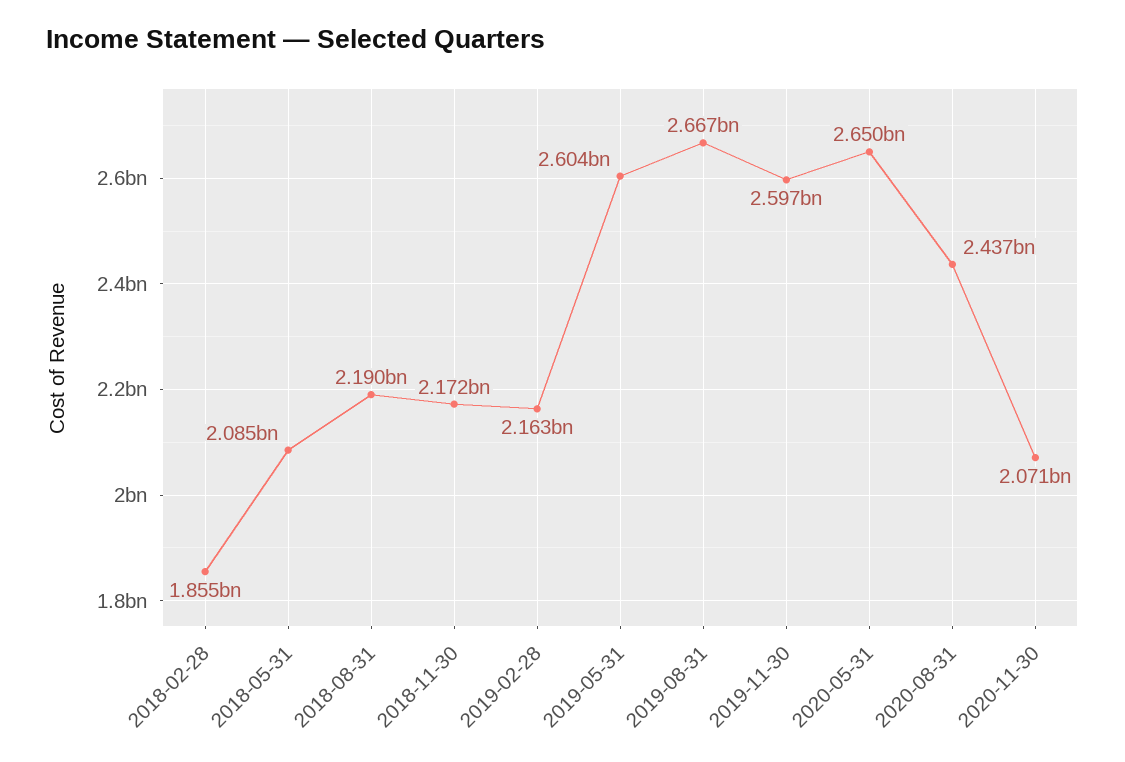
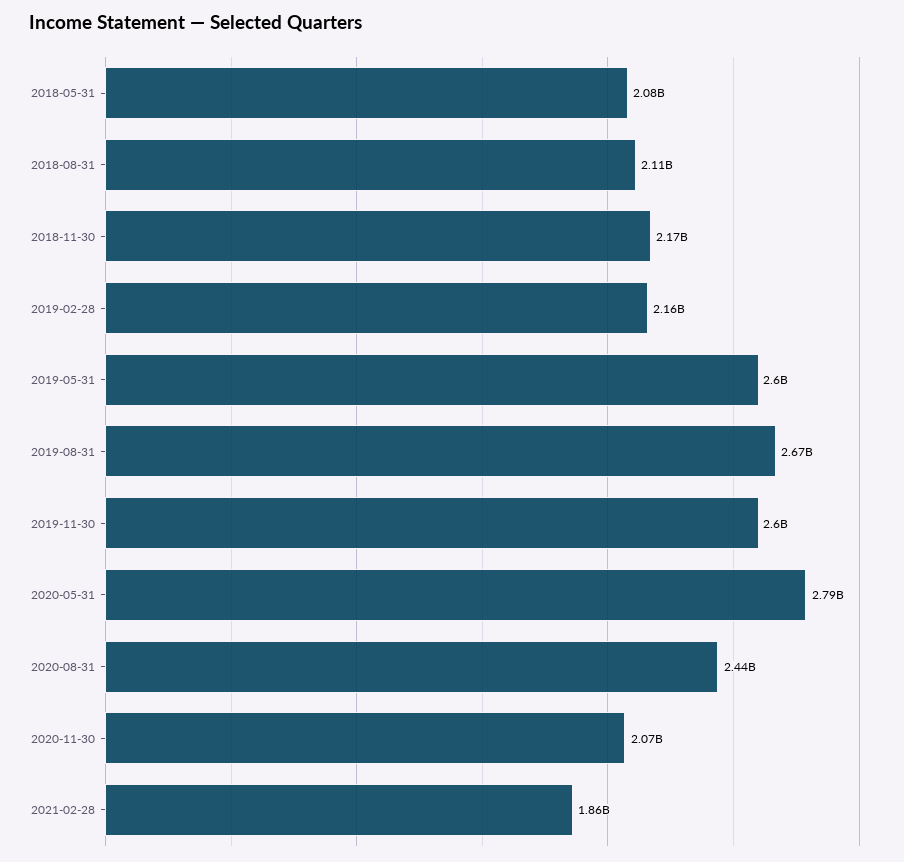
2018-02-28: 1855000000 -> none
2018-08-31: 2190000000 -> 2110000000
2020-05-31: 2650000000 -> 2790000000
2021-02-28: none -> 1860000000

